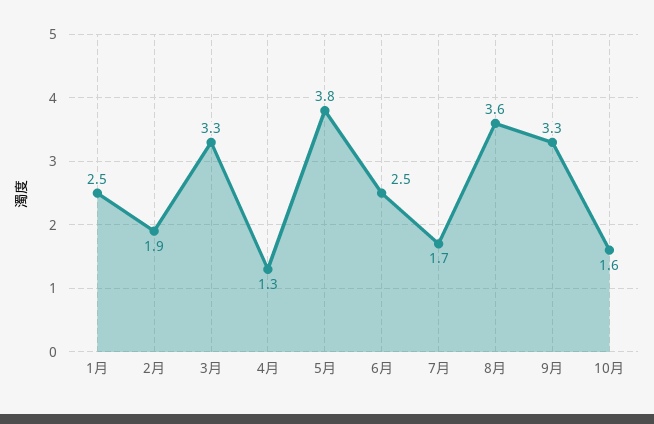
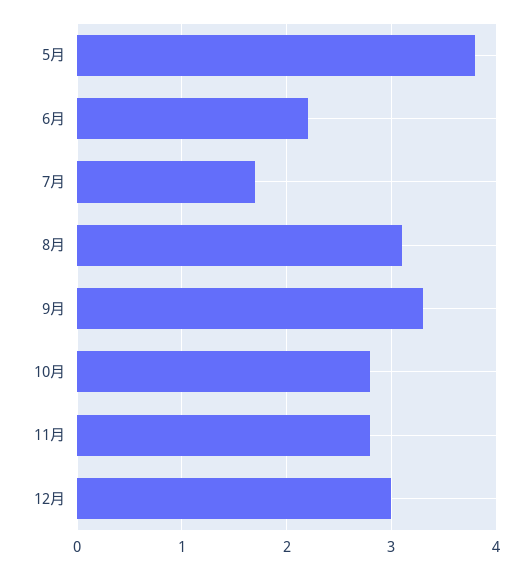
1月: 2.5 -> none
2月: 1.9 -> none
3月: 3.3 -> none
4月: 1.3 -> none
6月: 2.5 -> 2.2
8月: 3.6 -> 3.1
10月: 1.6 -> 2.8
11月: none -> 2.8
12月: none -> 3

